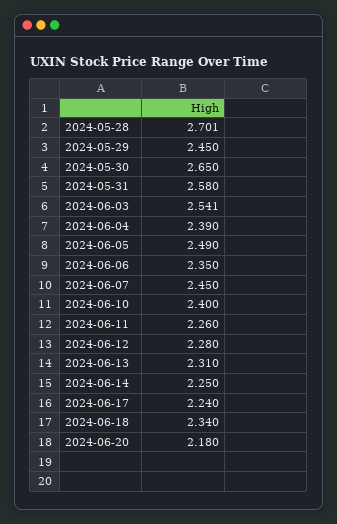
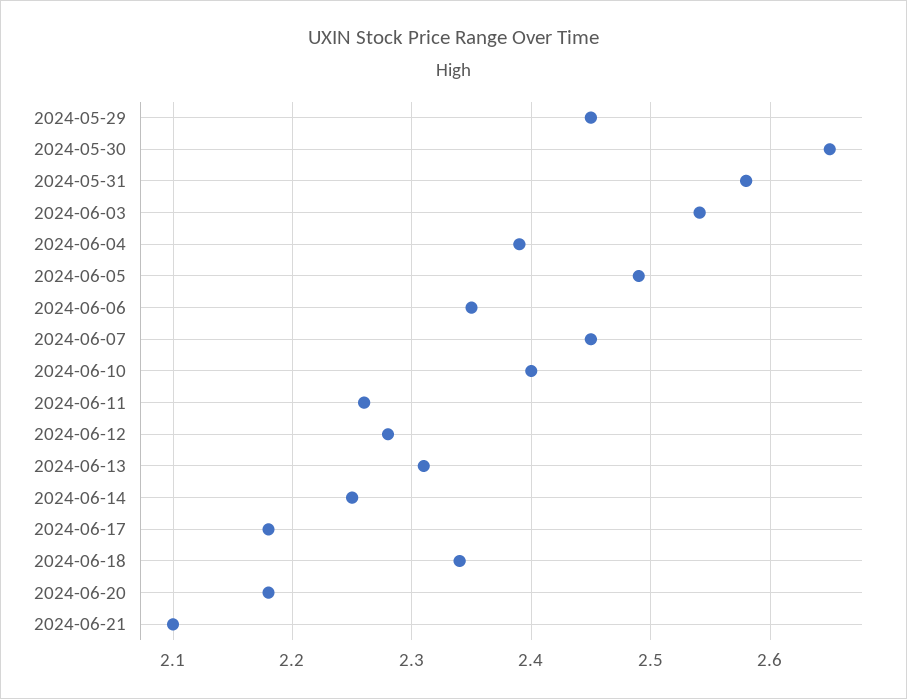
2024-05-28: 2.701 -> none
2024-06-17: 2.24 -> 2.18
2024-06-21: none -> 2.1

